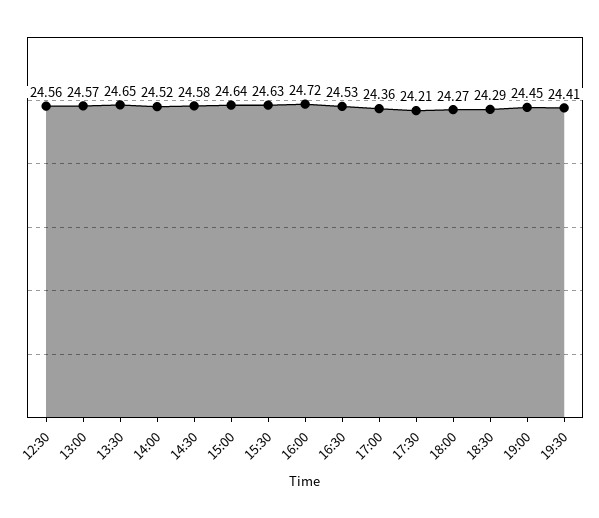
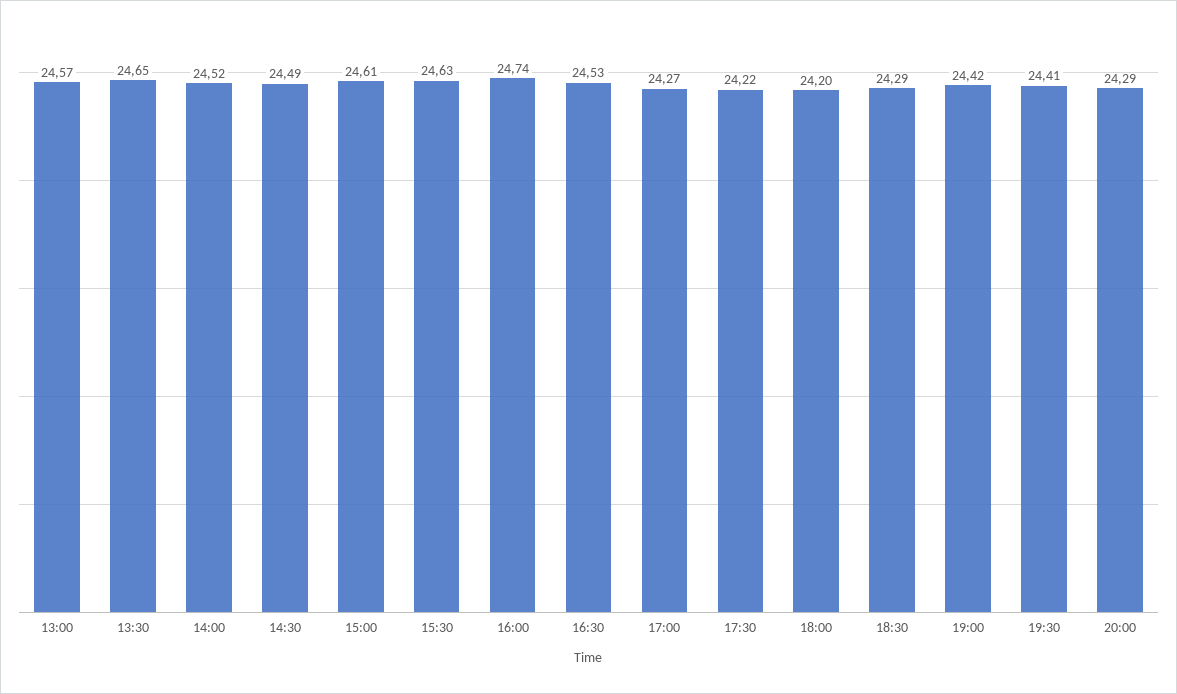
12:30: 24.56 -> none
14:30: 24.58 -> 24.49
15:00: 24.64 -> 24.61
16:00: 24.72 -> 24.74
17:00: 24.36 -> 24.27
17:30: 24.21 -> 24.22
18:00: 24.27 -> 24.2
19:00: 24.45 -> 24.42
20:00: none -> 24.29

